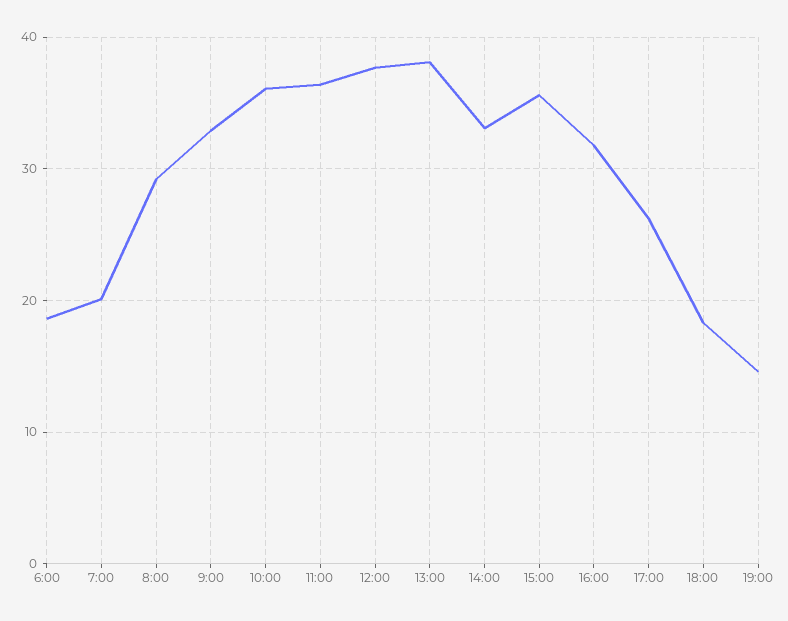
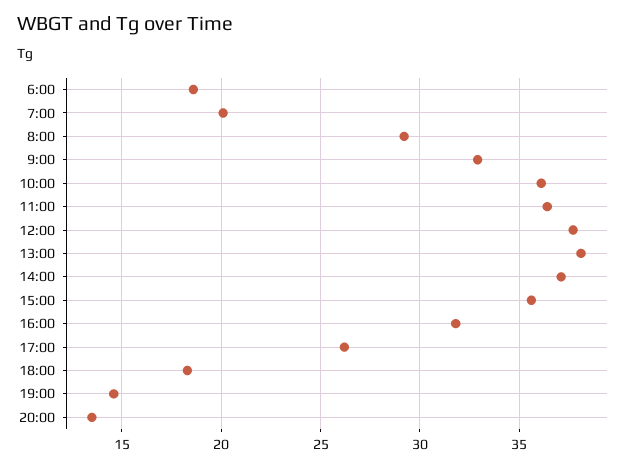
14:00: 33 -> 37
20:00: none -> 13.5

